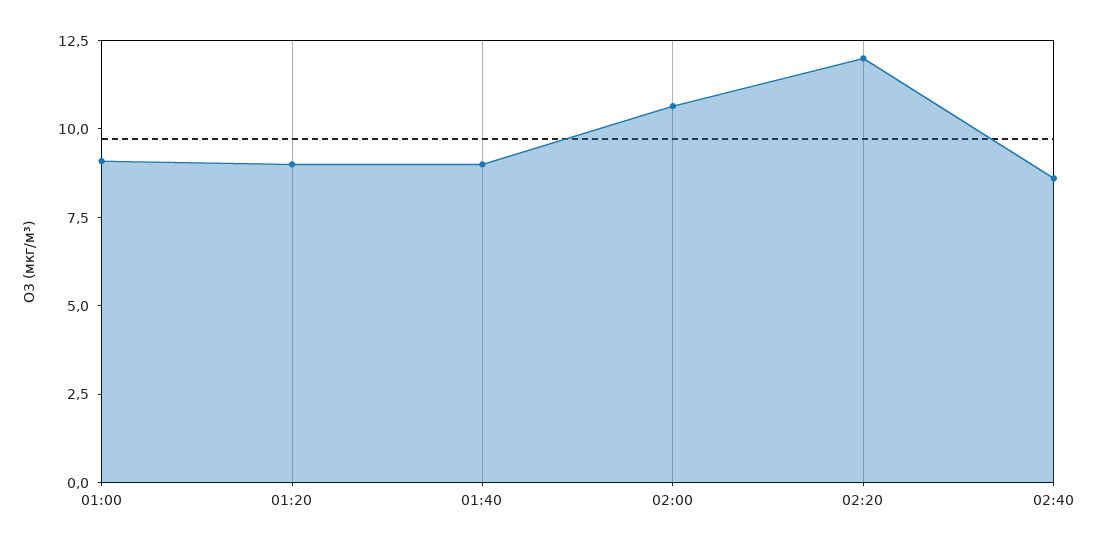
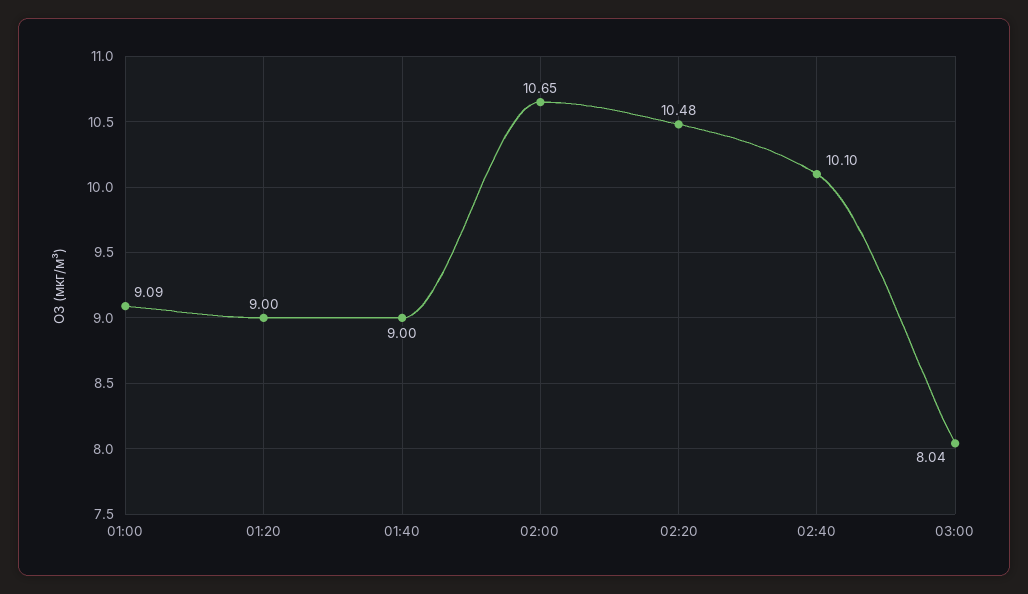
02:20: 12 -> 10.48
02:40: 8.5 -> 10.1
03:00: none -> 8.04

